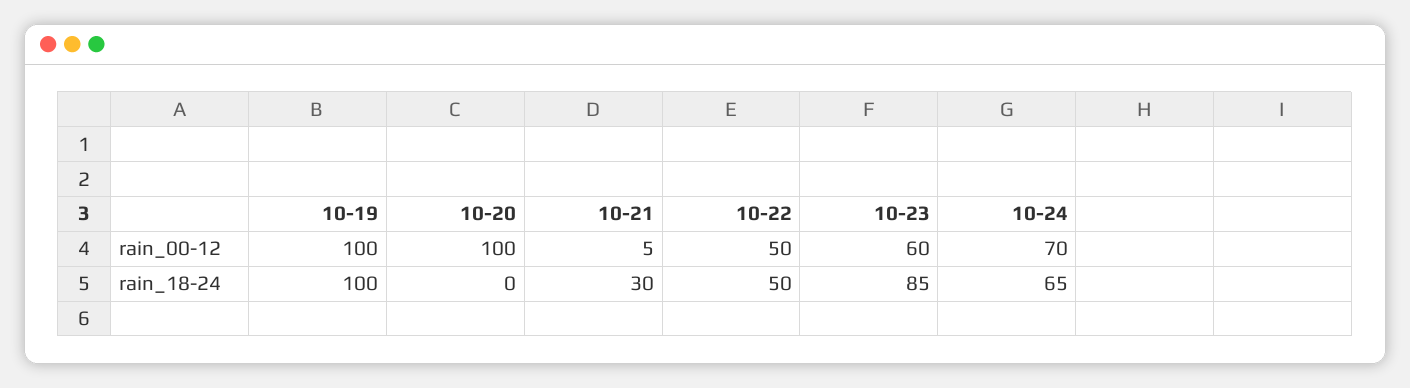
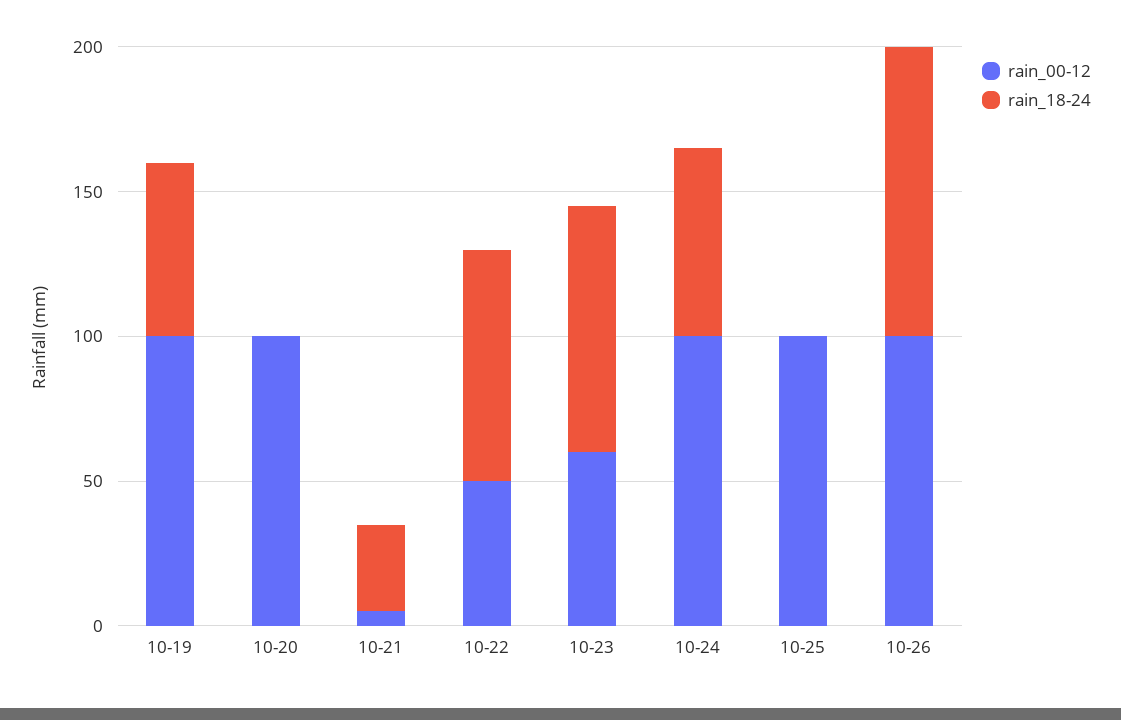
rain_00-12, 10-24: 70 -> 100
rain_18-24, 10-19: 100 -> 60
rain_18-24, 10-22: 50 -> 80
rain_00-12, 10-25: none -> 100
rain_18-24, 10-25: none -> 0
rain_00-12, 10-26: none -> 100
rain_18-24, 10-26: none -> 100

